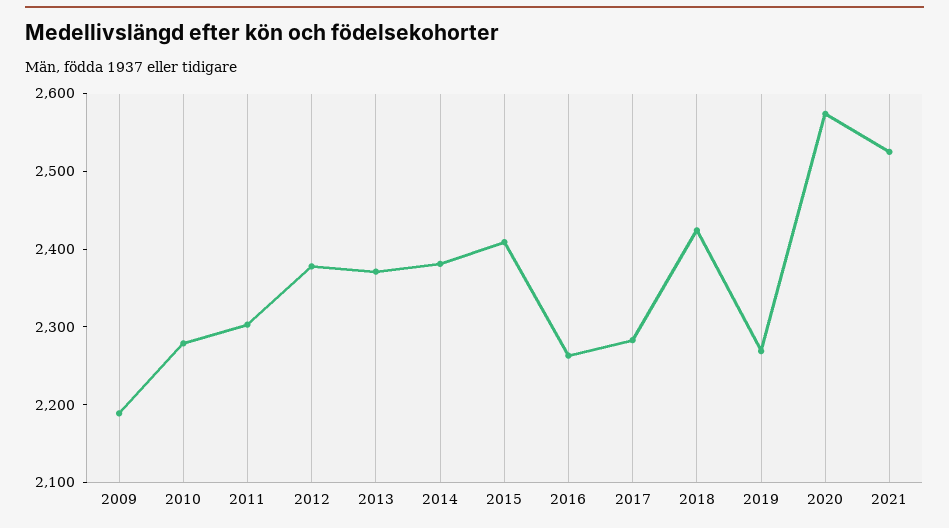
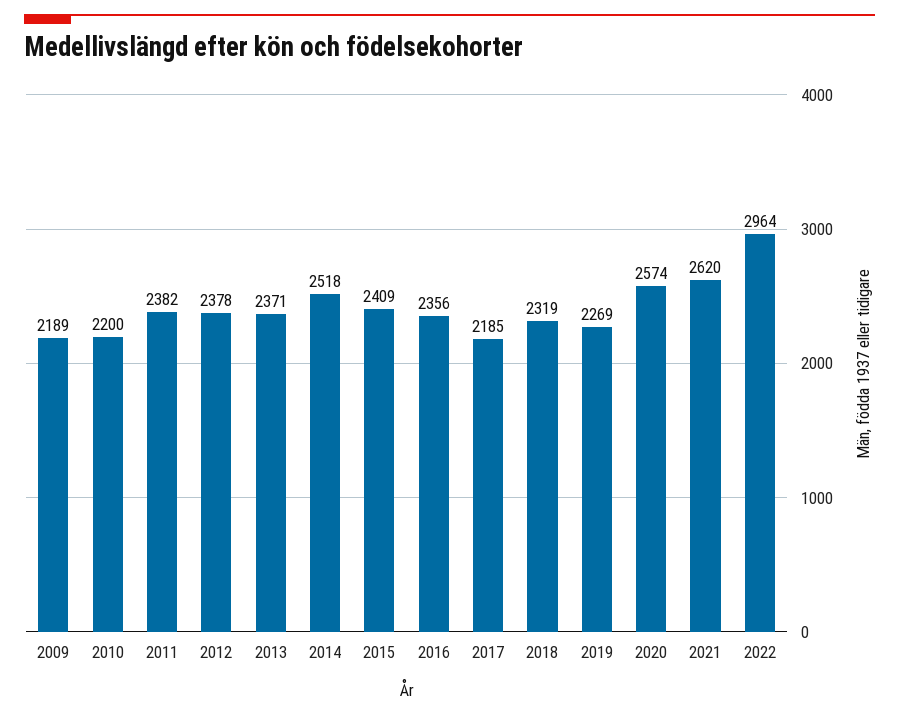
2010: 2280 -> 2200
2011: 2300 -> 2382
2014: 2380 -> 2518
2016: 2260 -> 2356
2017: 2280 -> 2185
2018: 2420 -> 2319
2021: 2520 -> 2620
2022: none -> 2964

